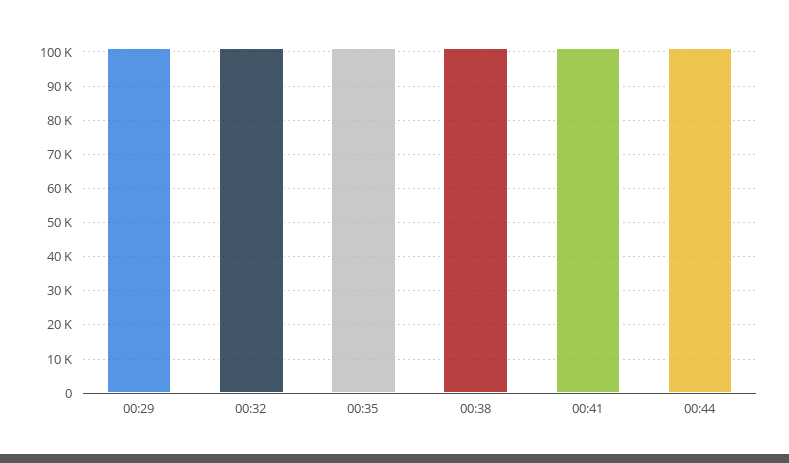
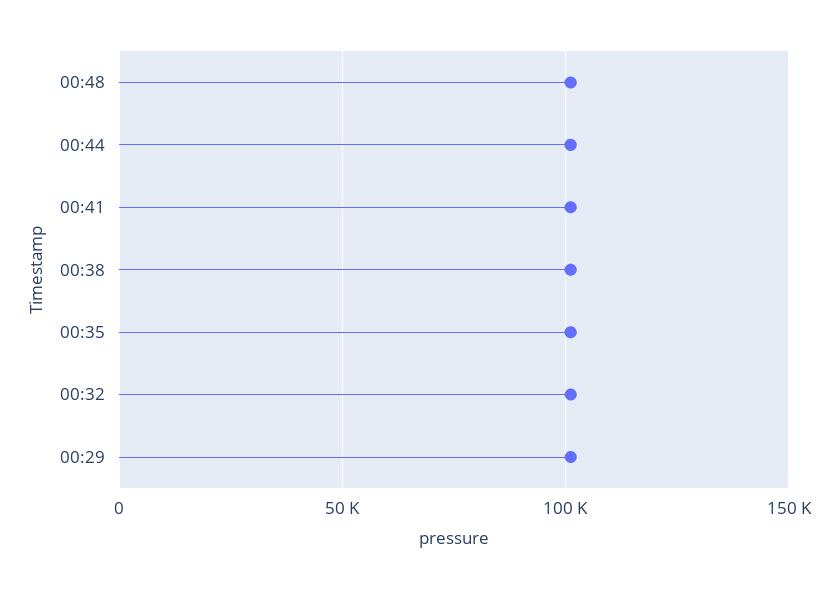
00:48: none -> 100000

